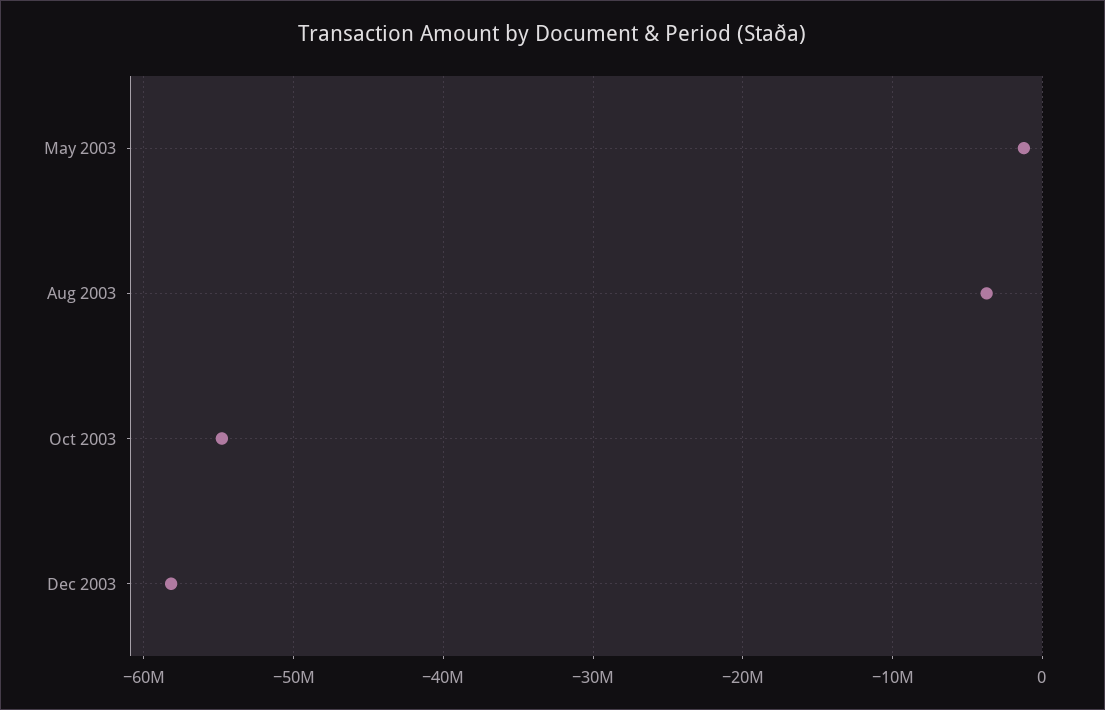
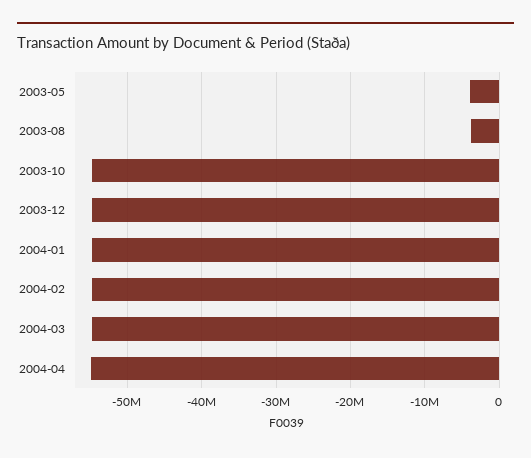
May 2003: -1000000 -> -4000000
Dec 2003: -58000000 -> -55000000
2004-01: none -> -55000000
2004-02: none -> -55000000
2004-03: none -> -55000000
2004-04: none -> -55000000

